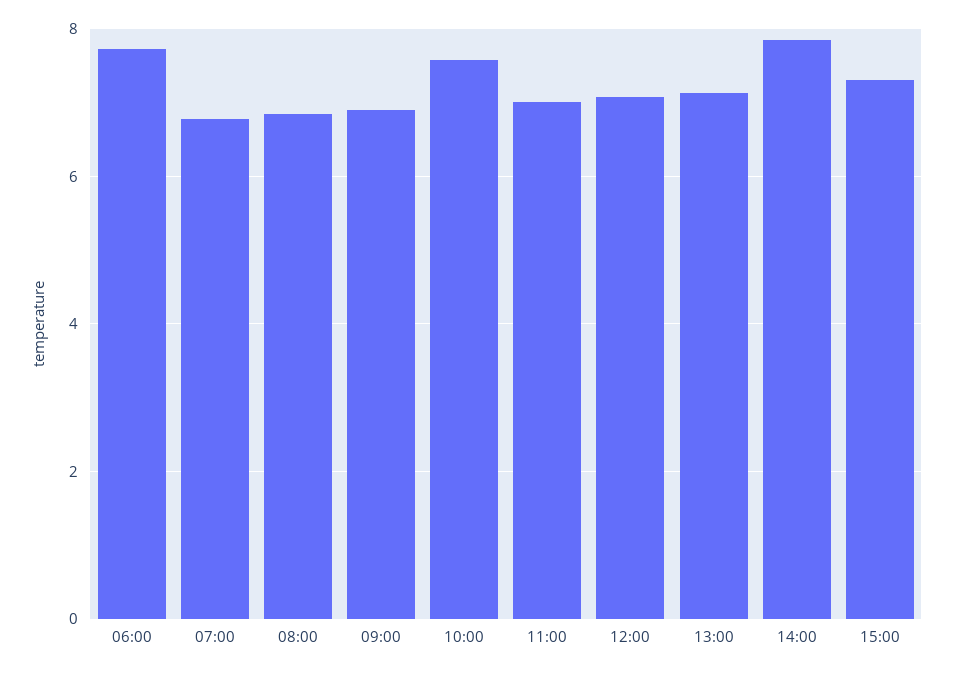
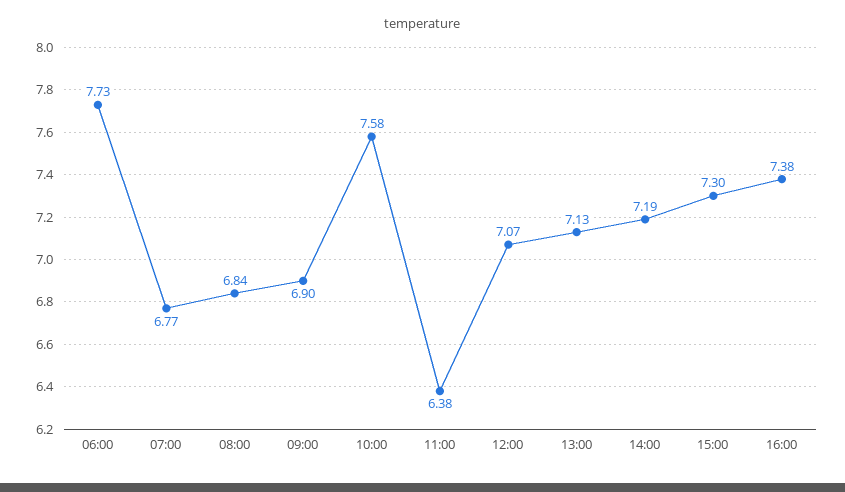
11:00: 7 -> 6.38
14:00: 7.8 -> 7.19
16:00: none -> 7.38

